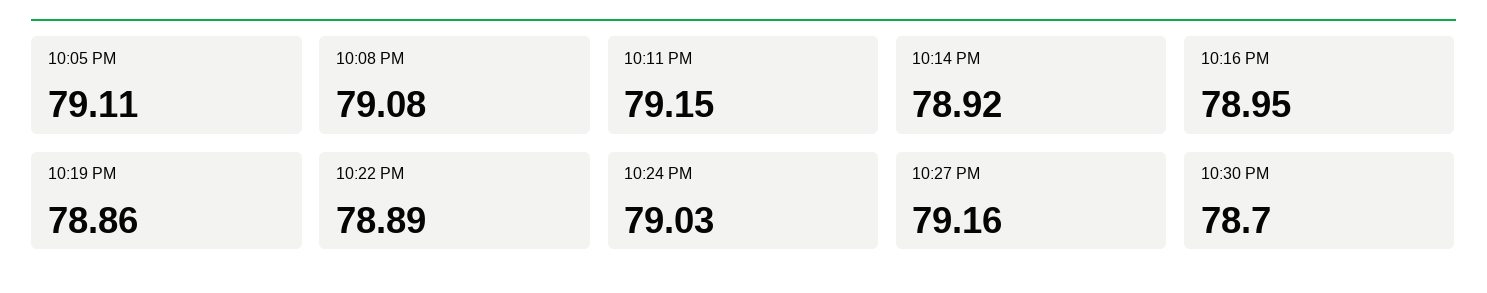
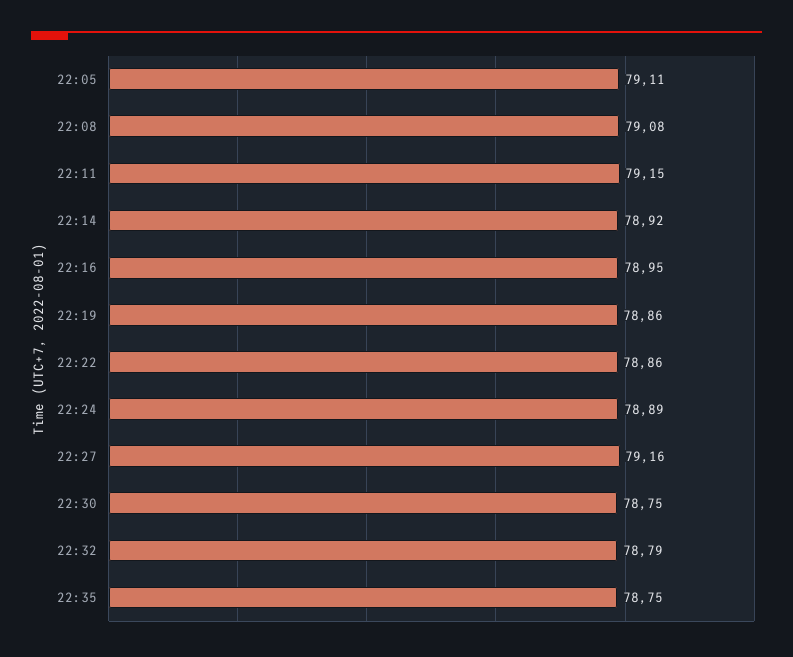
10:22 PM: 78.89 -> 78.86
10:24 PM: 79.03 -> 78.89
10:30 PM: 78.7 -> 78.75
22:32: none -> 78.79
22:35: none -> 78.75

